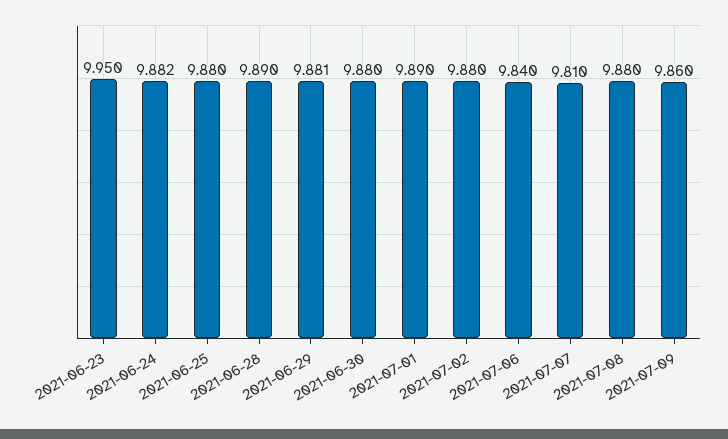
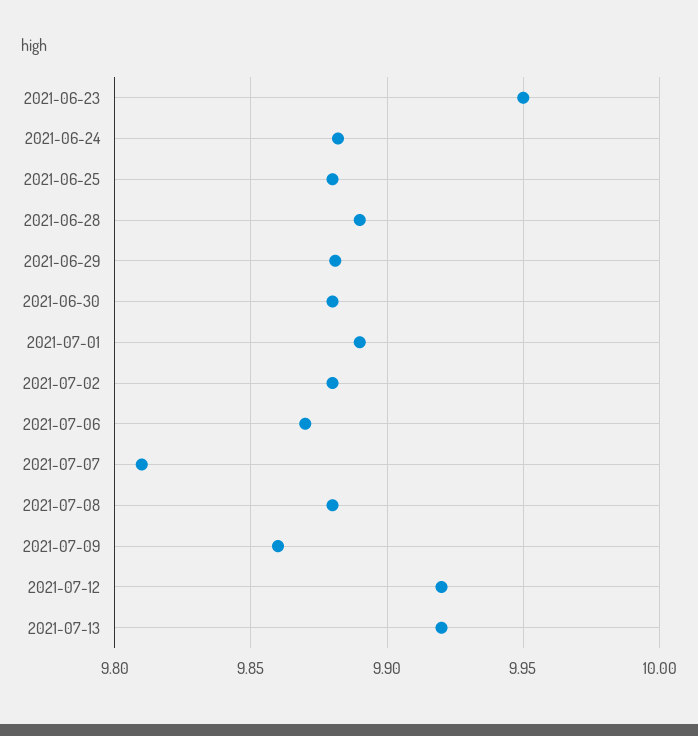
2021-07-06: 9.84 -> 9.87
2021-07-12: none -> 9.92
2021-07-13: none -> 9.92

